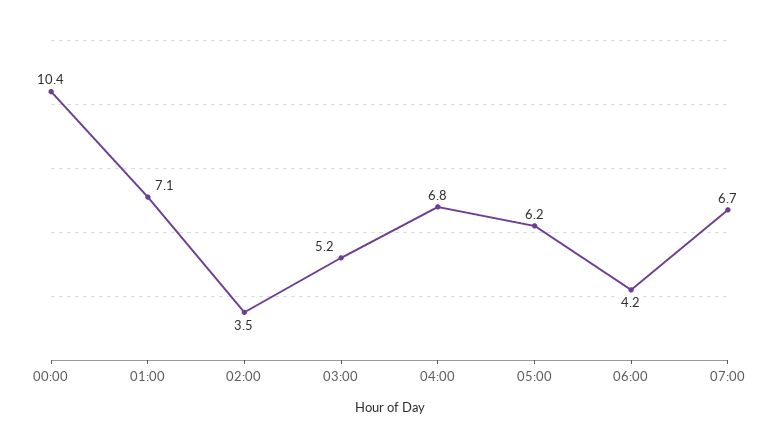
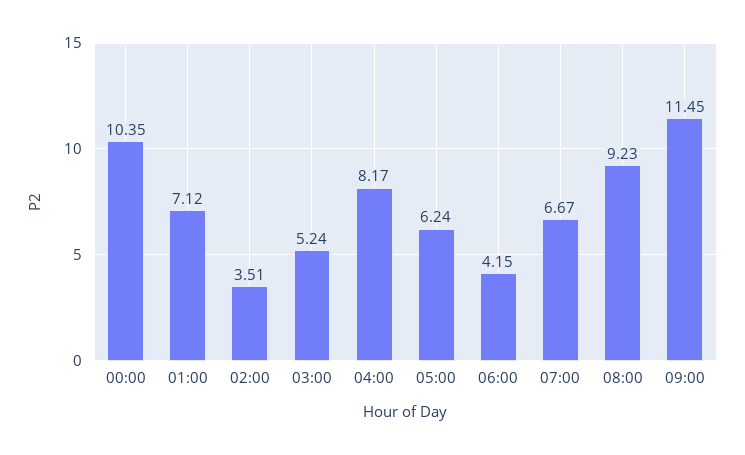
04:00: 6.8 -> 8.17
08:00: none -> 9.23
09:00: none -> 11.45

